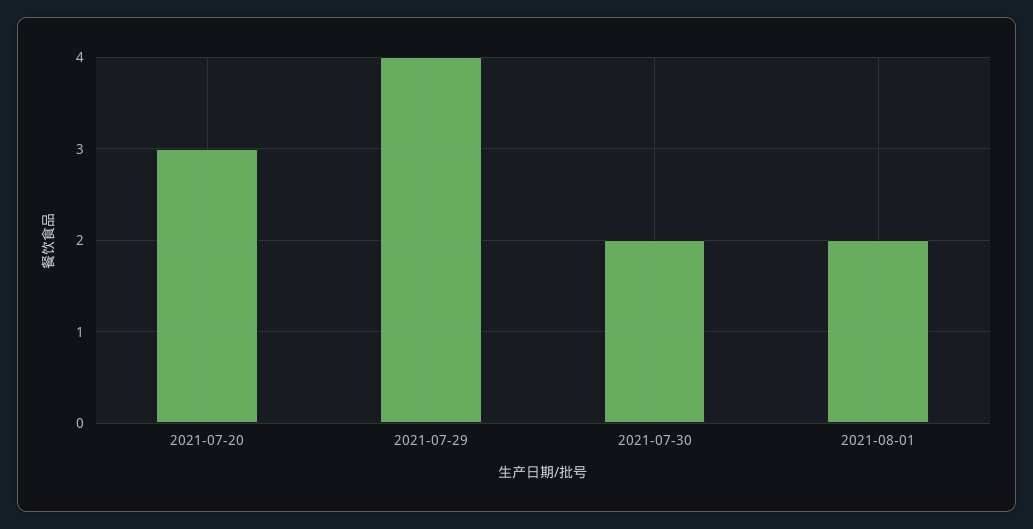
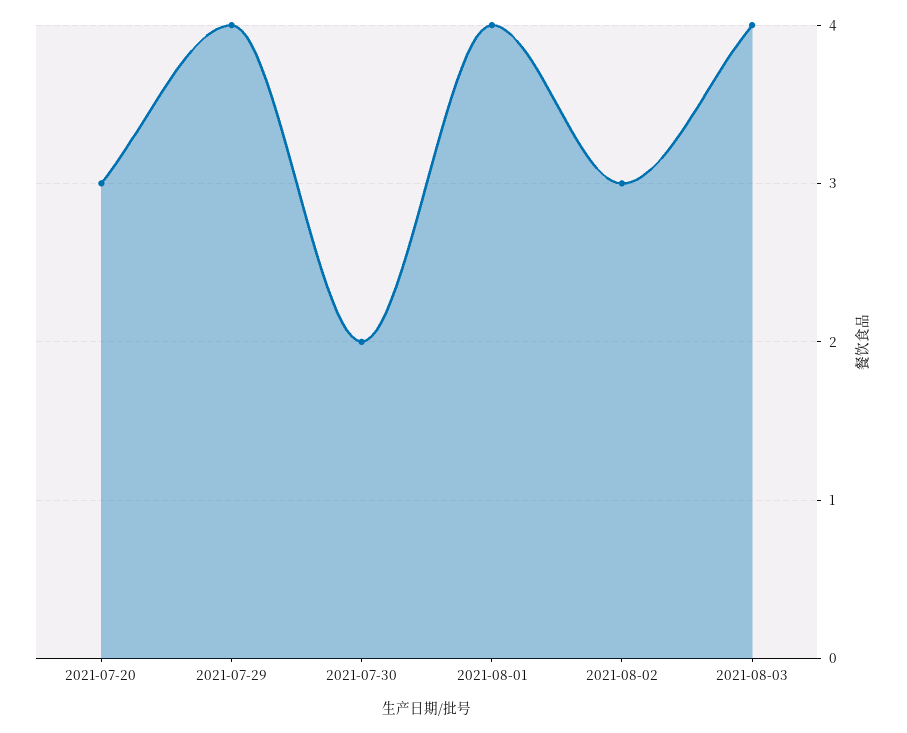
2021-08-01: 2 -> 4
2021-08-02: none -> 3
2021-08-03: none -> 4

